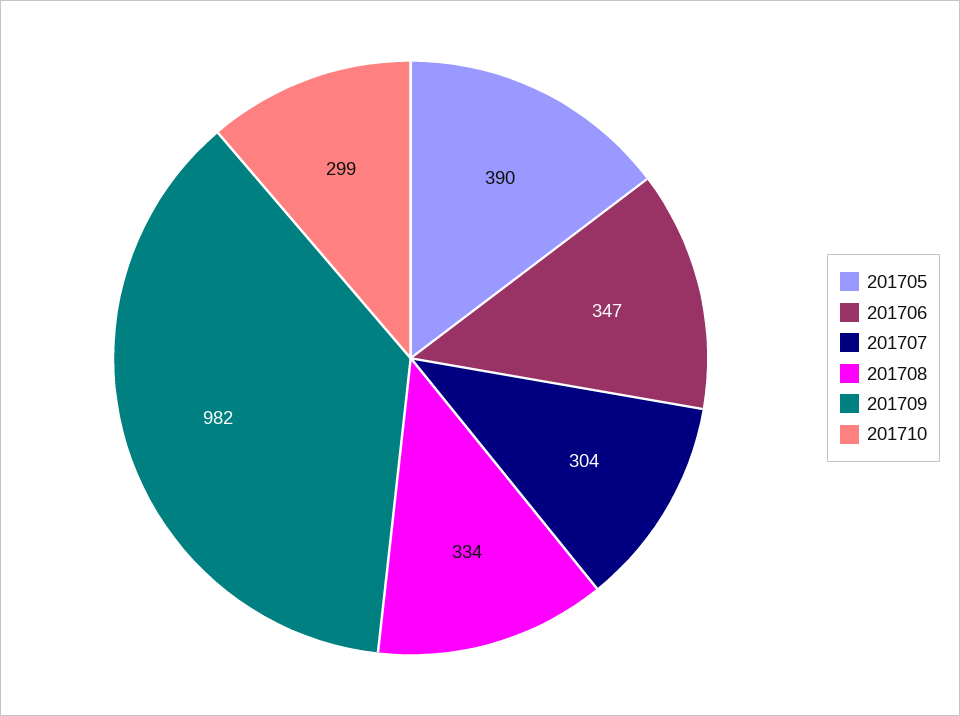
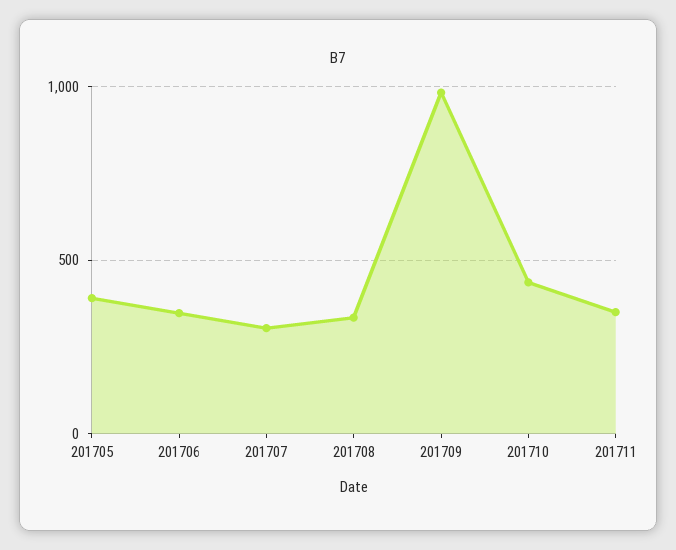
201710: 299 -> 450
201711: none -> 350

